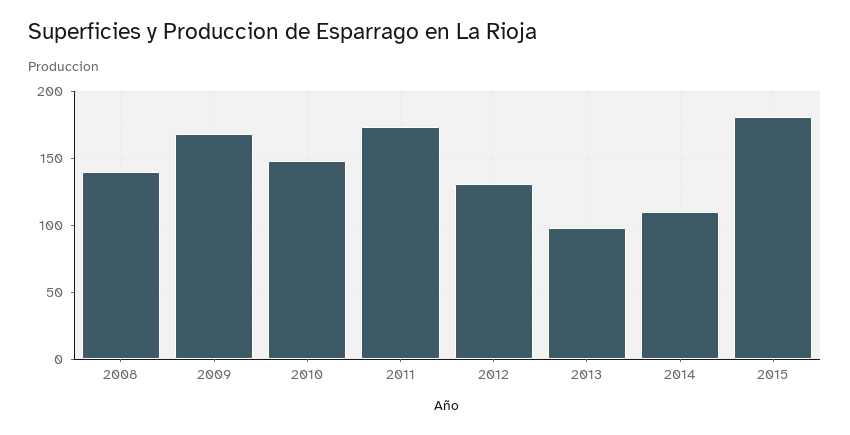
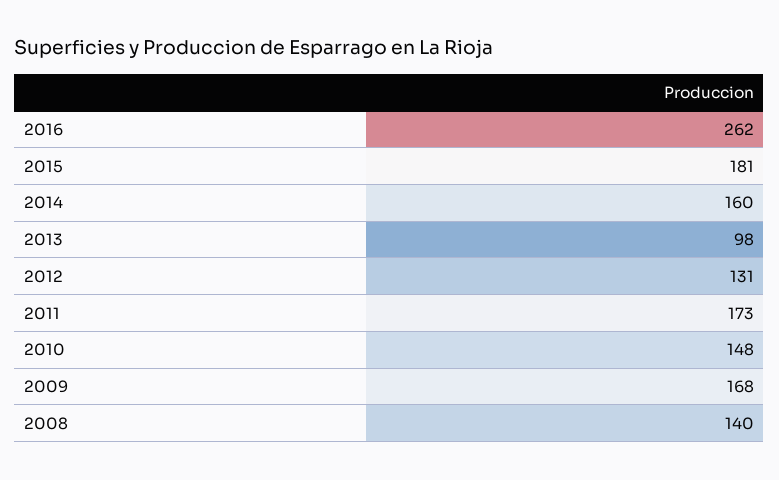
2014: 110 -> 160
2016: none -> 262

